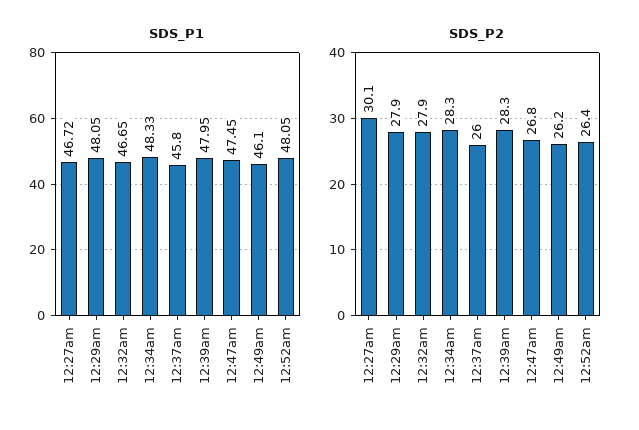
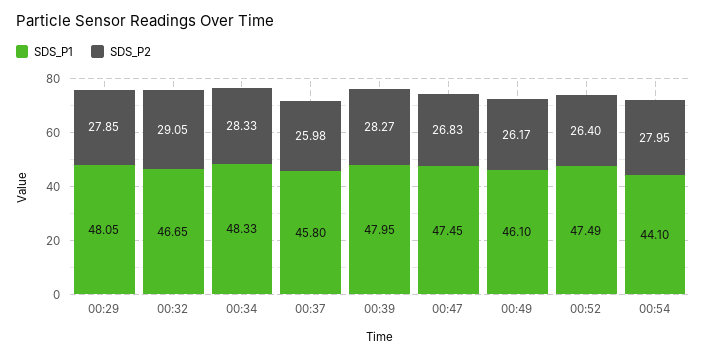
SDS_P1, 12:27am: 46.72 -> none
SDS_P1, 12:52am: 48.05 -> 47.49
SDS_P2, 12:27am: 30.1 -> none
SDS_P2, 12:32am: 27.9 -> 29.05
SDS_P1, 00:54: none -> 44.1
SDS_P2, 00:54: none -> 27.95

